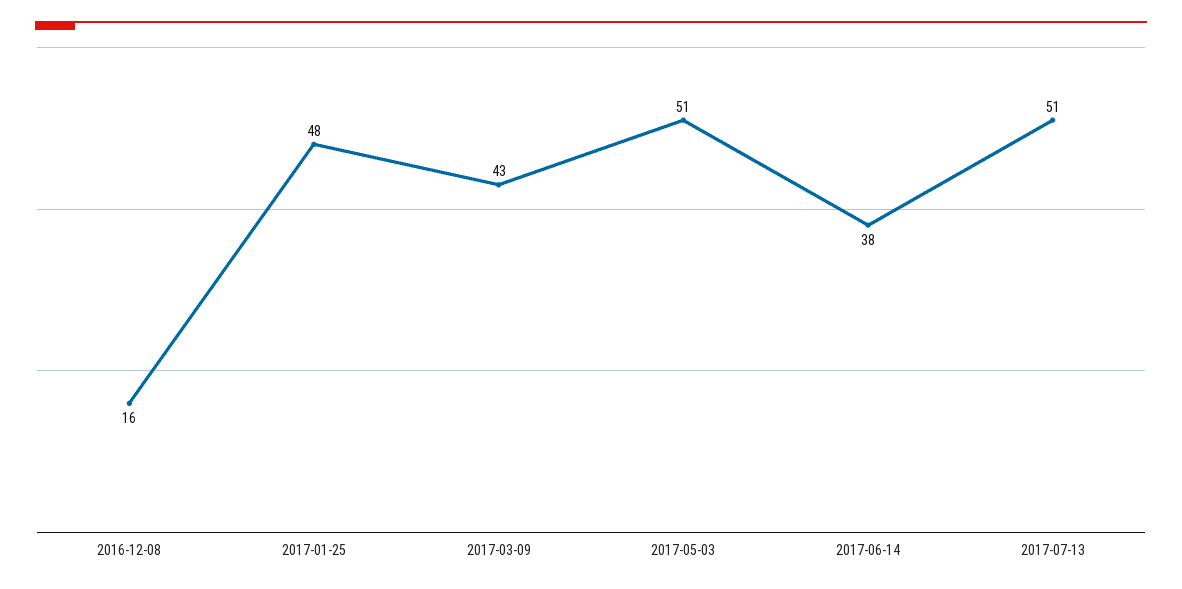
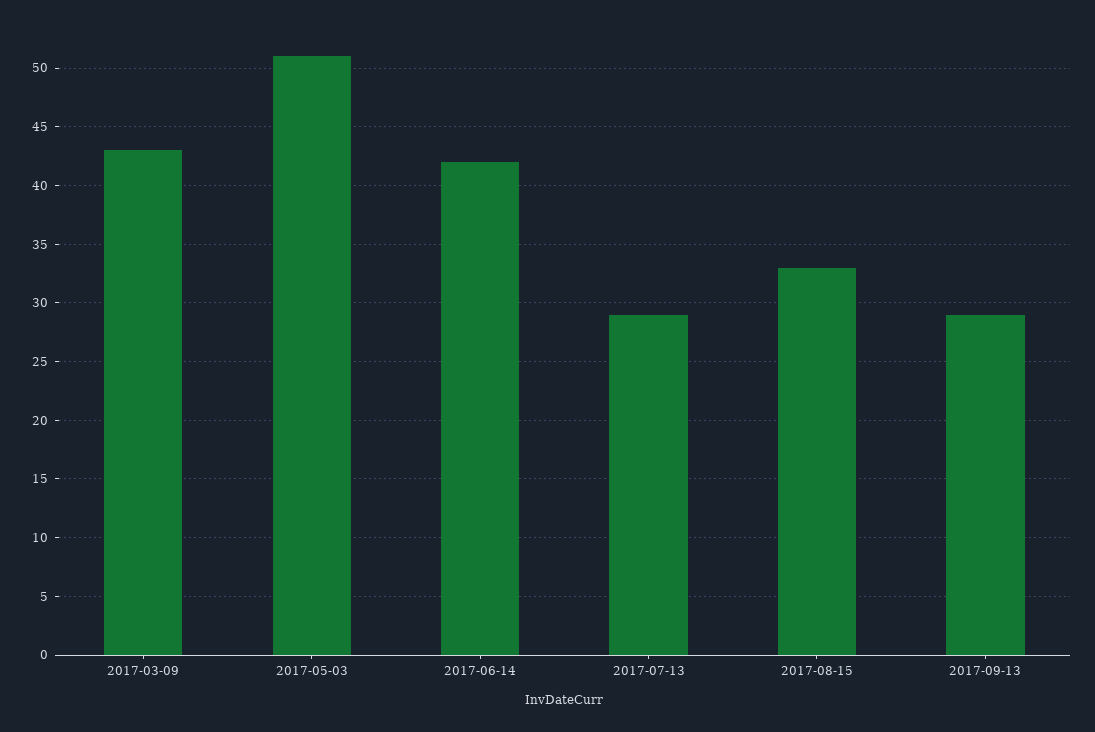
2016-12-08: 16 -> none
2017-01-25: 48 -> none
2017-06-14: 38 -> 42
2017-07-13: 51 -> 29
2017-08-15: none -> 33
2017-09-13: none -> 29

